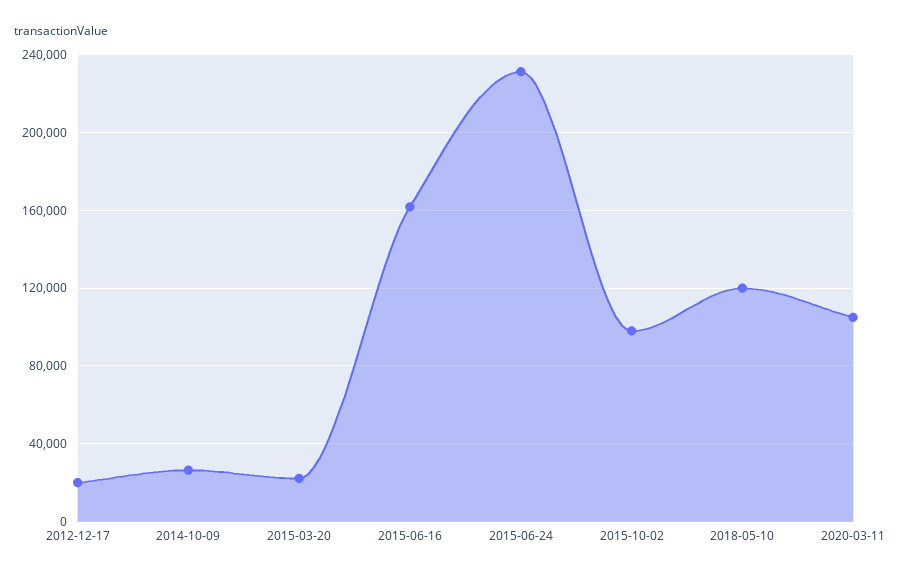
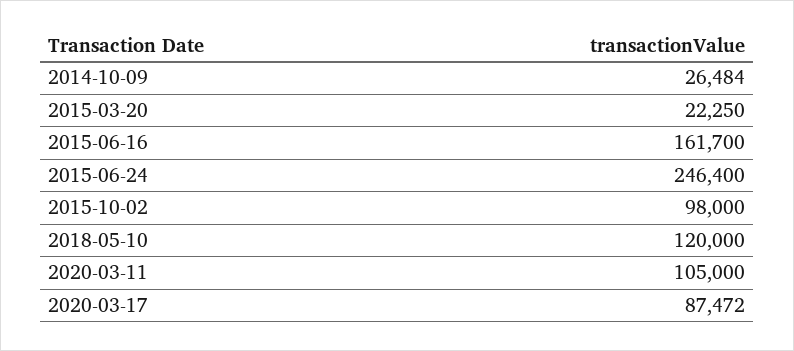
2012-12-17: 20000 -> none
2015-06-24: 230000 -> 246400
2020-03-17: none -> 87472

